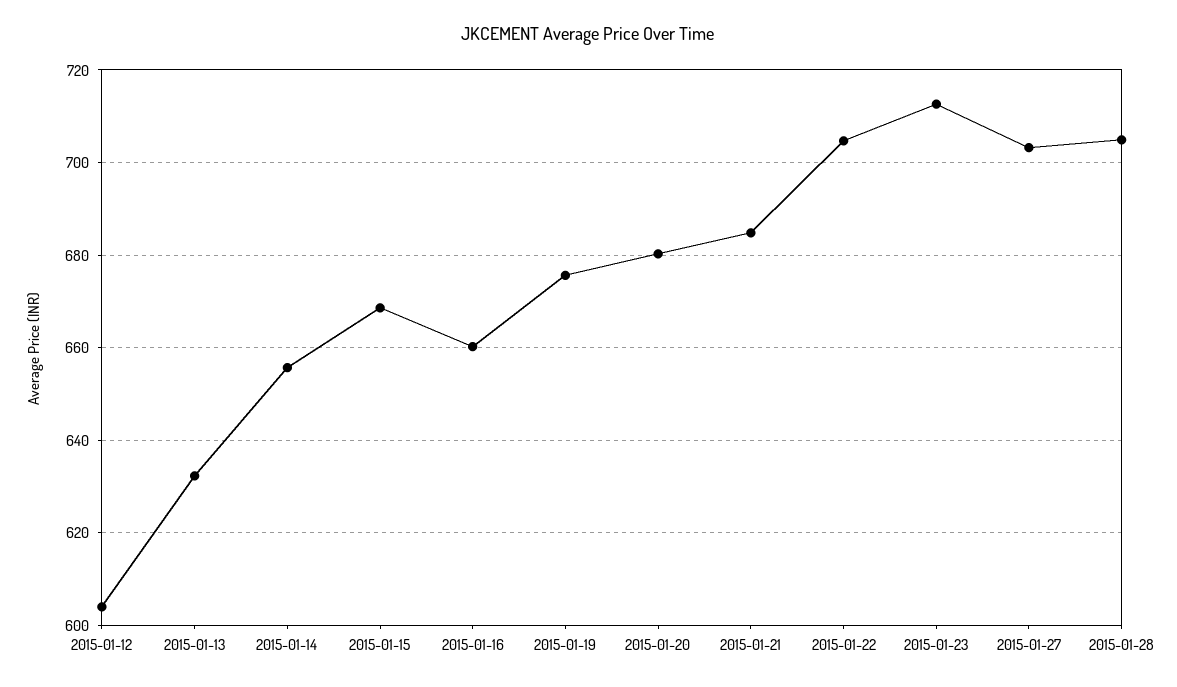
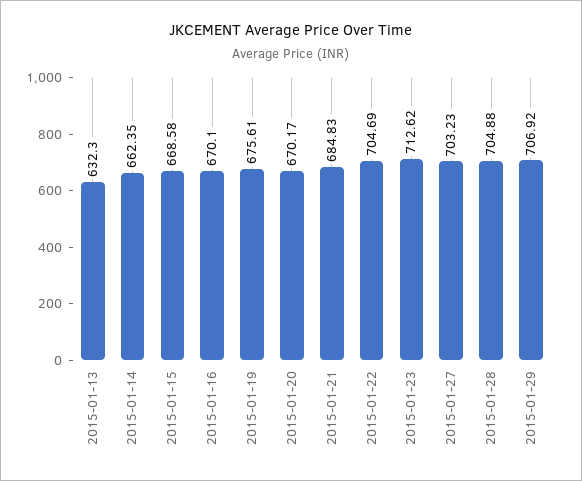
2015-01-12: 604 -> none
2015-01-14: 656 -> 662.35
2015-01-16: 660 -> 670.1
2015-01-20: 680 -> 670.17
2015-01-29: none -> 706.92

